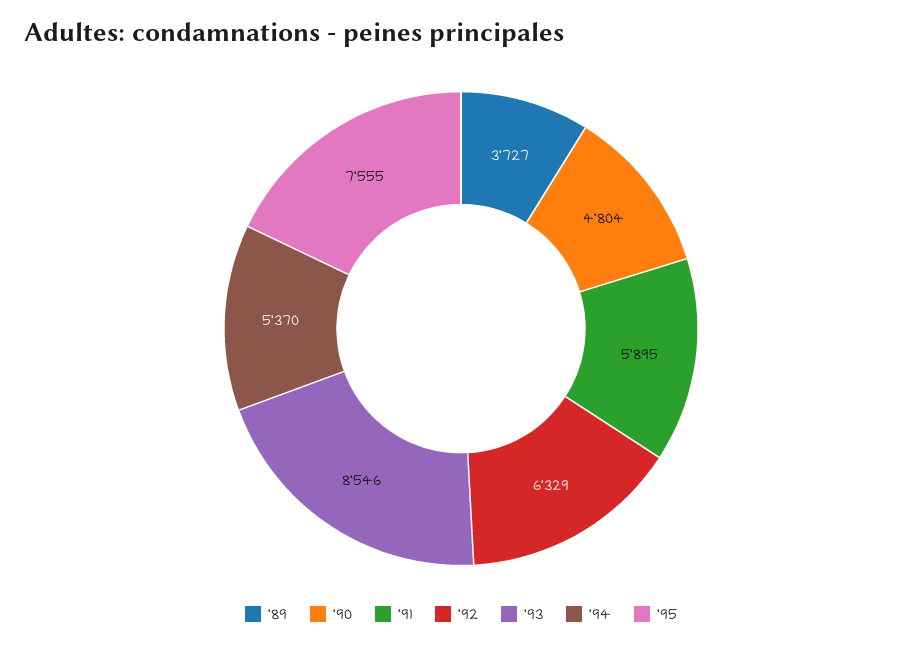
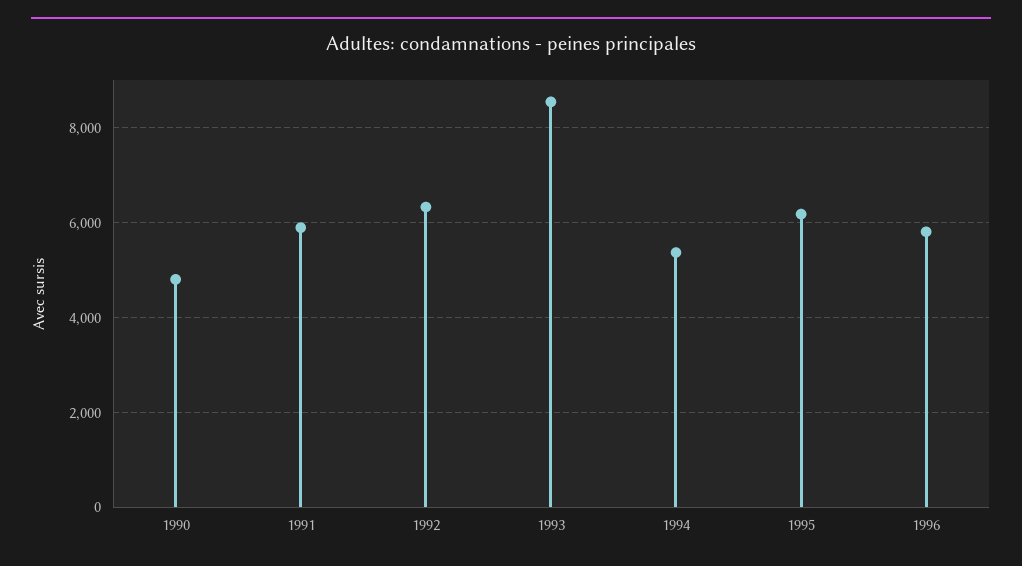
'89: 3727 -> none
'95: 7555 -> 6200
1996: none -> 5800

